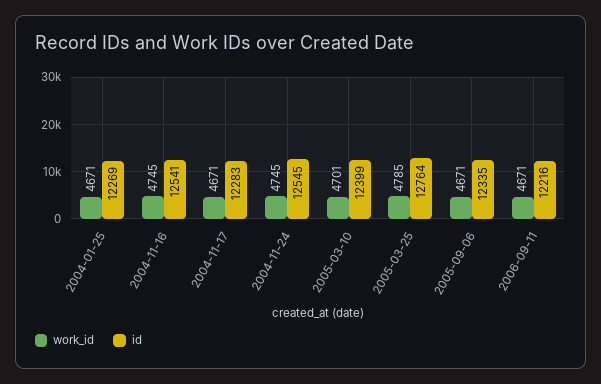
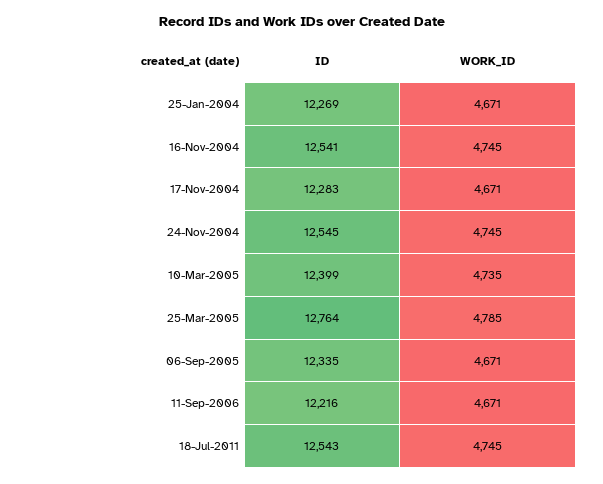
work_id, 2005-03-10: 4701 -> 4735
id, 18-Jul-2011: none -> 12543
work_id, 18-Jul-2011: none -> 4745

